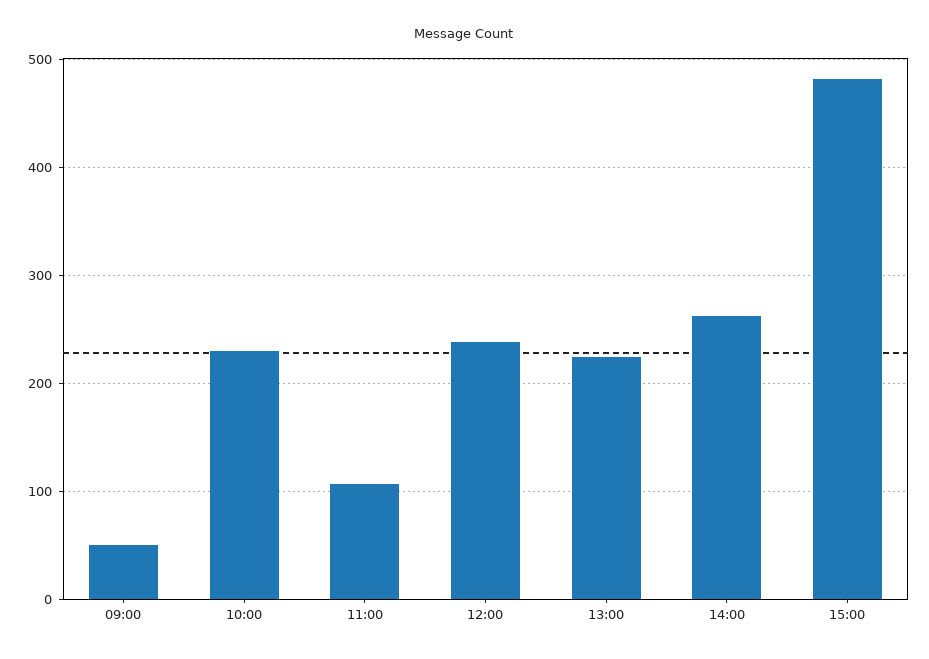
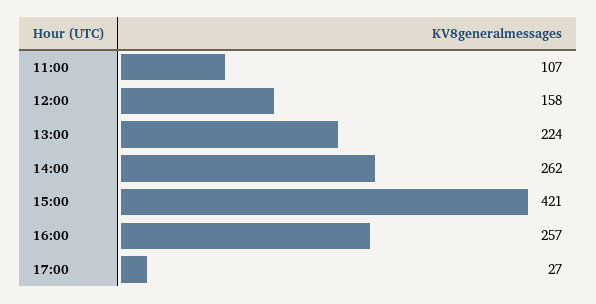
09:00: 50 -> none
10:00: 230 -> none
12:00: 240 -> 158
15:00: 480 -> 421
16:00: none -> 257
17:00: none -> 27

